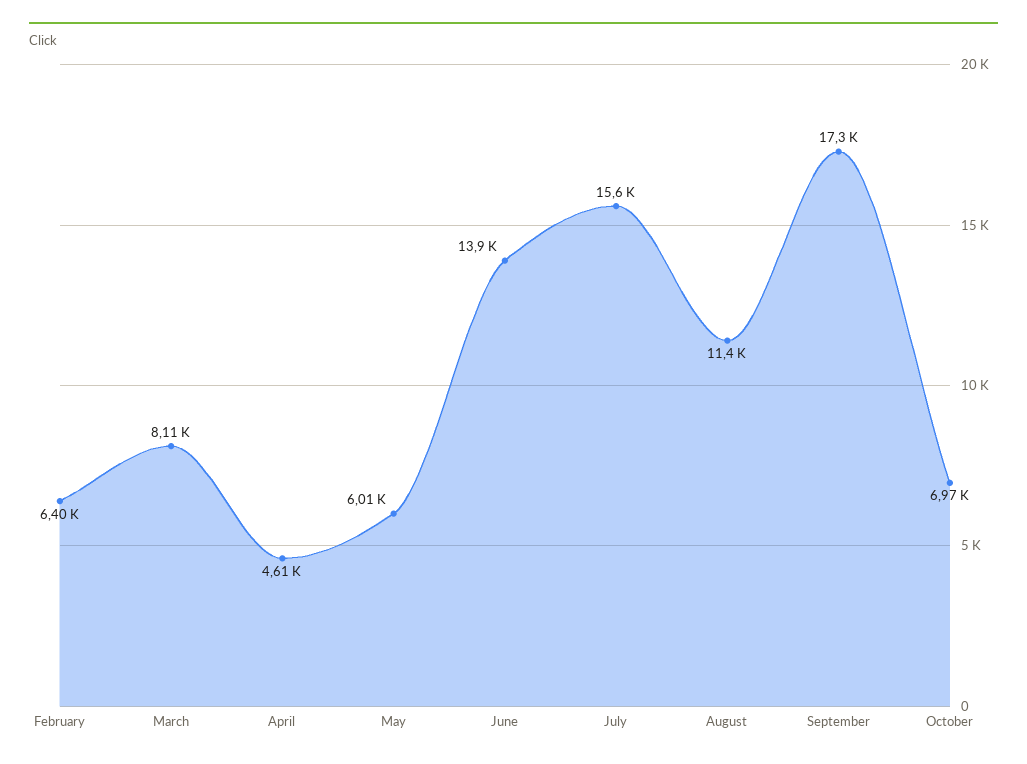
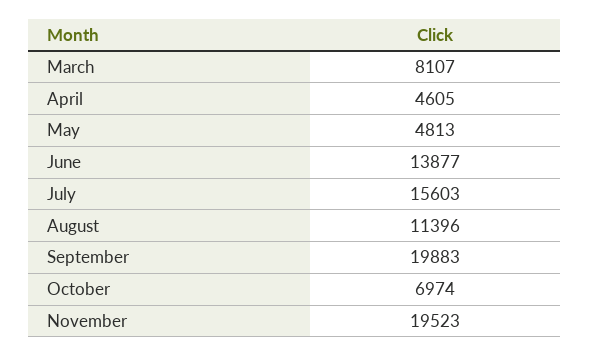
February: 6400 -> none
May: 6010 -> 4813
September: 17300 -> 19883
November: none -> 19523

